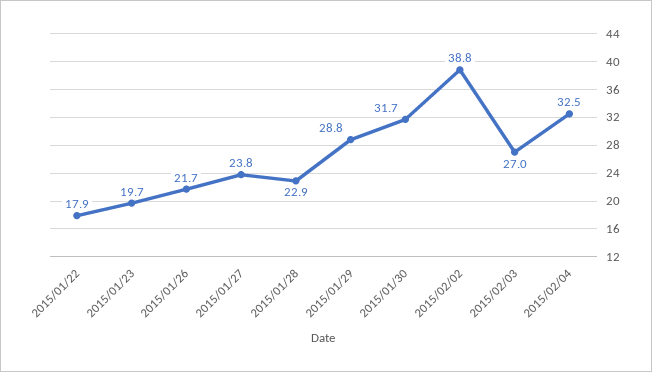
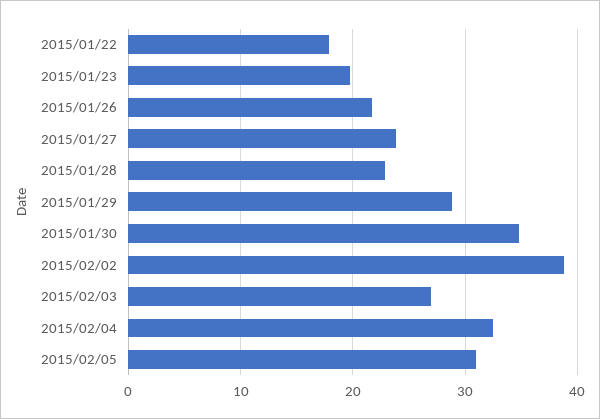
2015/01/30: 31.7 -> 35
2015/02/05: none -> 31

